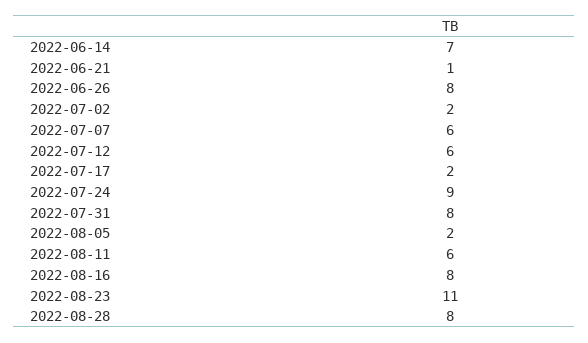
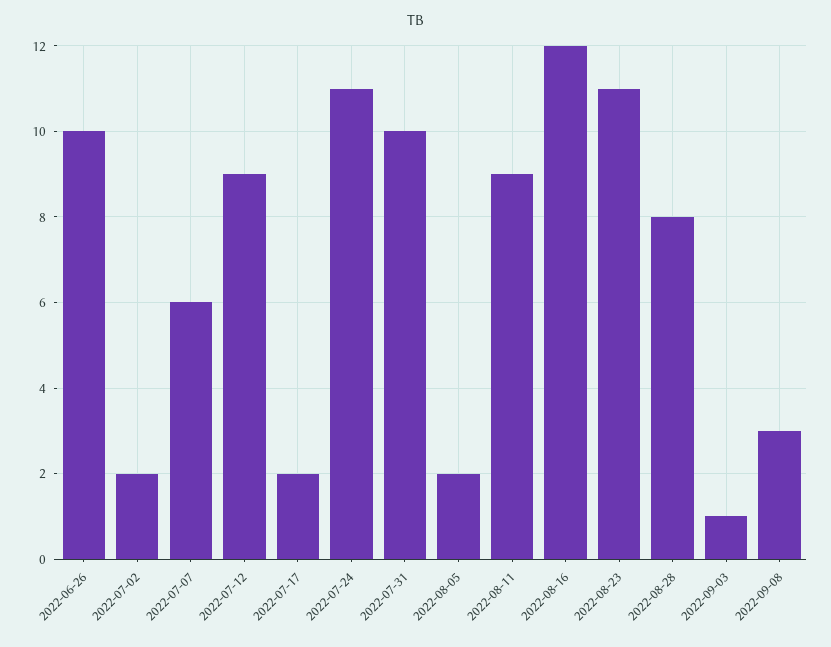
2022-06-14: 7 -> none
2022-06-21: 1 -> none
2022-06-26: 8 -> 10
2022-07-12: 6 -> 9
2022-07-24: 9 -> 11
2022-07-31: 8 -> 10
2022-08-11: 6 -> 9
2022-08-16: 8 -> 12
2022-09-03: none -> 1
2022-09-08: none -> 3

